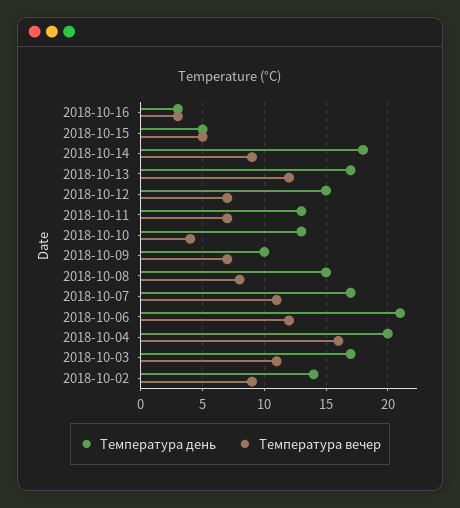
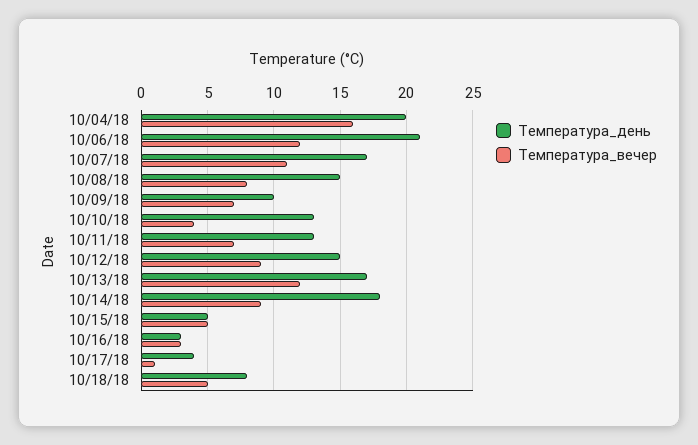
Температура вечер, 2018-10-12: 7 -> 9
Температура день, 2018-10-03: 17 -> none
Температура вечер, 2018-10-03: 11 -> none
Температура день, 2018-10-02: 14 -> none
Температура вечер, 2018-10-02: 9 -> none
Температура день, 10/17/18: none -> 4
Температура вечер, 10/17/18: none -> 1
Температура день, 10/18/18: none -> 8
Температура вечер, 10/18/18: none -> 5

